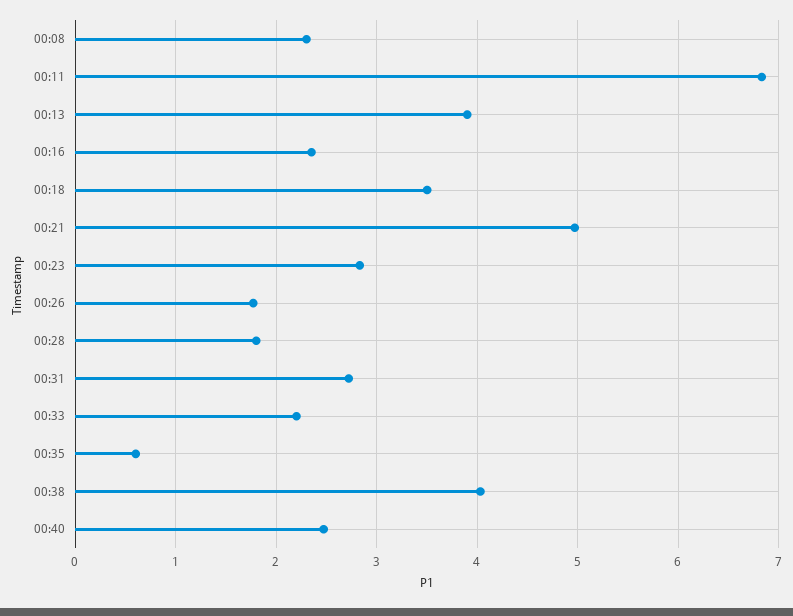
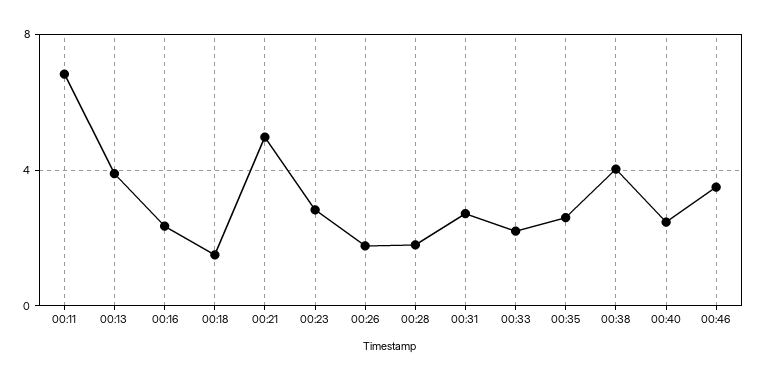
00:08: 2.3 -> none
00:18: 3.5 -> 1.5
00:35: 0.6 -> 2.5
00:46: none -> 3.5

